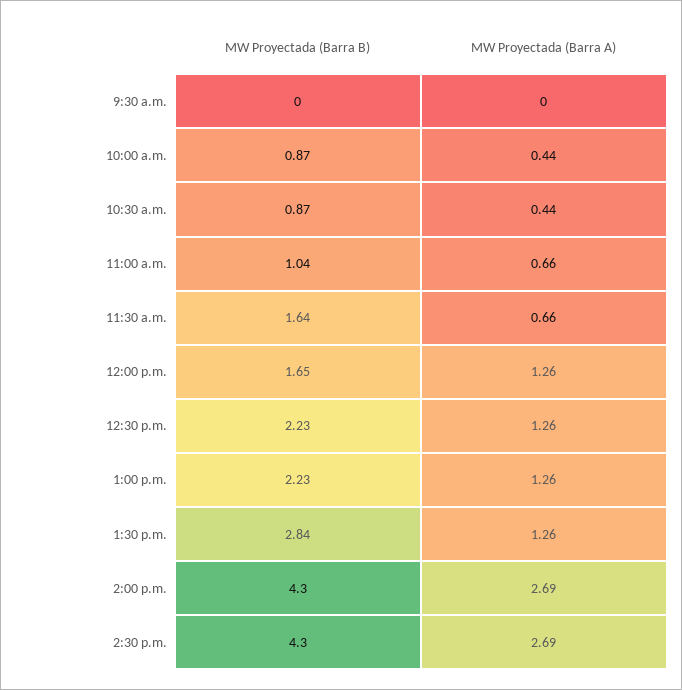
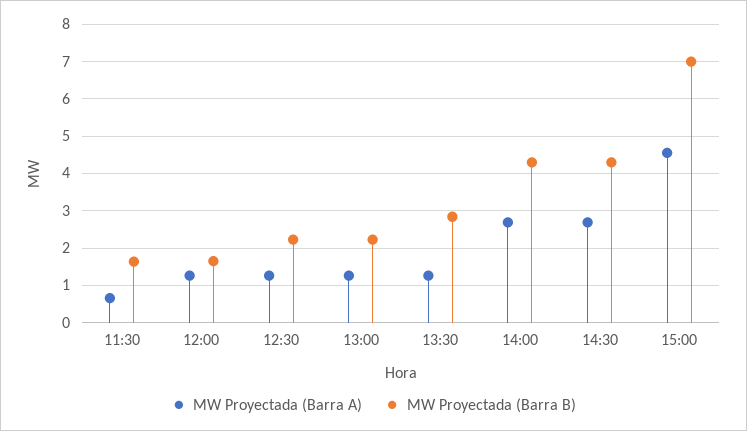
MW Proyectada (Barra B), 9:30 a.m.: 0 -> none
MW Proyectada (Barra A), 9:30 a.m.: 0 -> none
MW Proyectada (Barra B), 10:00 a.m.: 0.87 -> none
MW Proyectada (Barra A), 10:00 a.m.: 0.44 -> none
MW Proyectada (Barra B), 10:30 a.m.: 0.87 -> none
MW Proyectada (Barra A), 10:30 a.m.: 0.44 -> none
MW Proyectada (Barra B), 11:00 a.m.: 1.04 -> none
MW Proyectada (Barra A), 11:00 a.m.: 0.66 -> none
MW Proyectada (Barra A), 15:00: none -> 4.6
MW Proyectada (Barra B), 15:00: none -> 7

